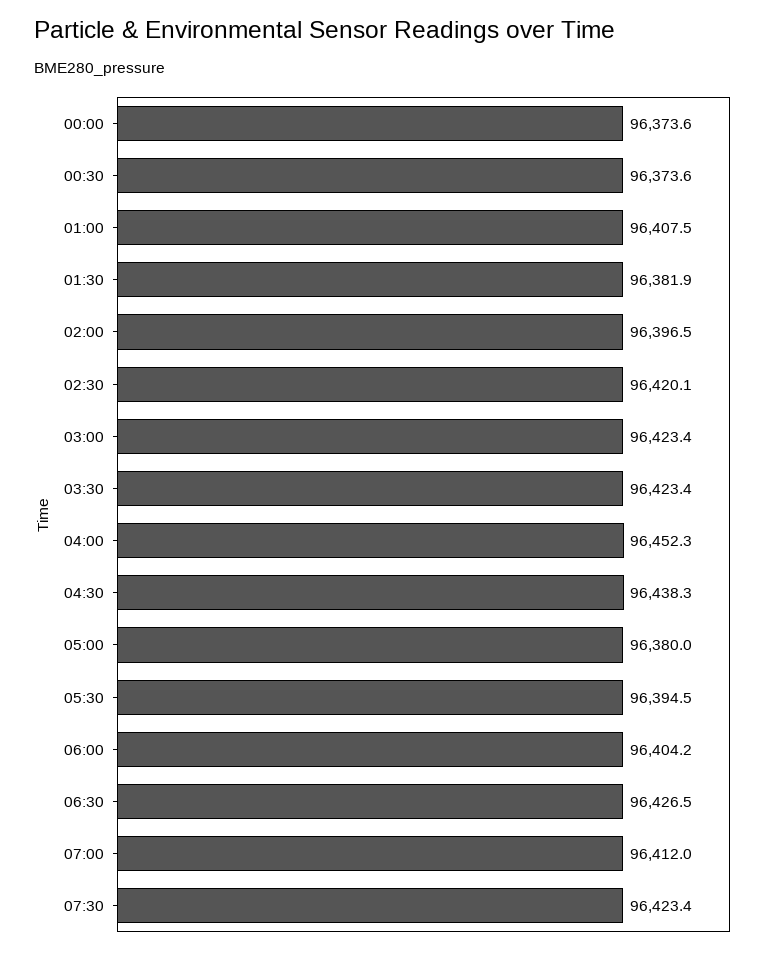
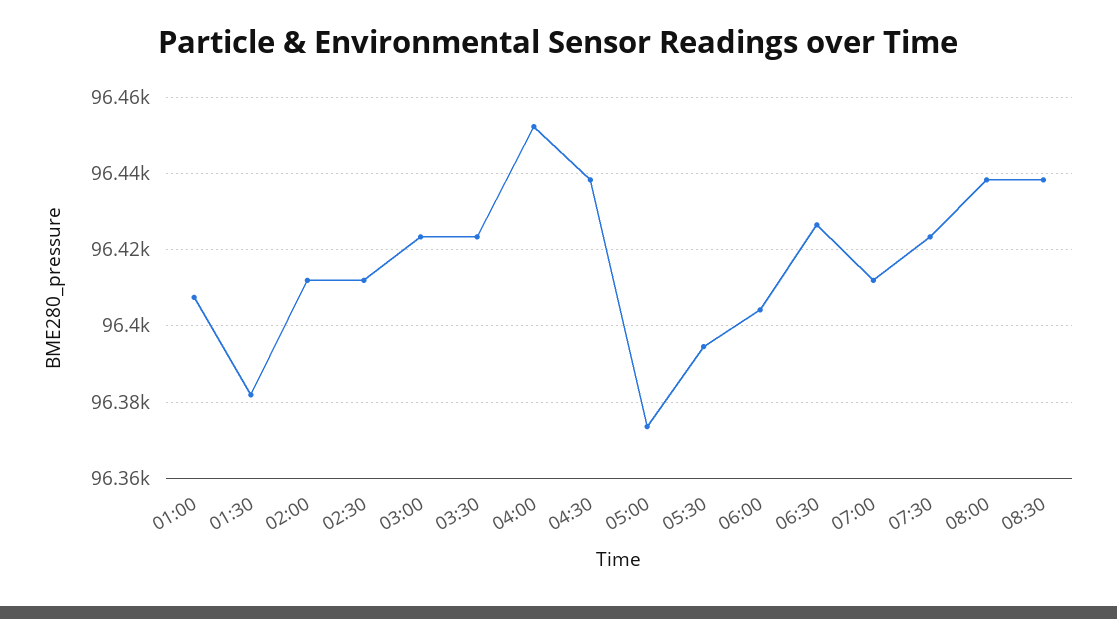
00:00: 96373.6 -> none
00:30: 96373.6 -> none
02:00: 96396.5 -> 96412
02:30: 96420.1 -> 96412
05:00: 96380 -> 96374
08:00: none -> 96438
08:30: none -> 96438

